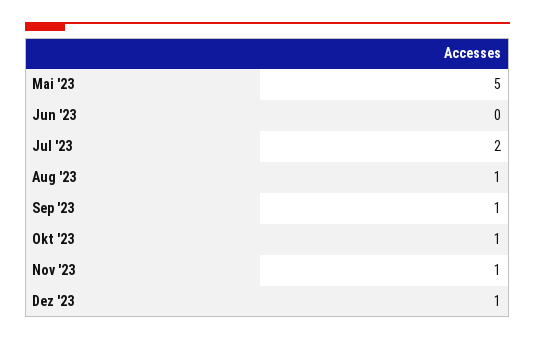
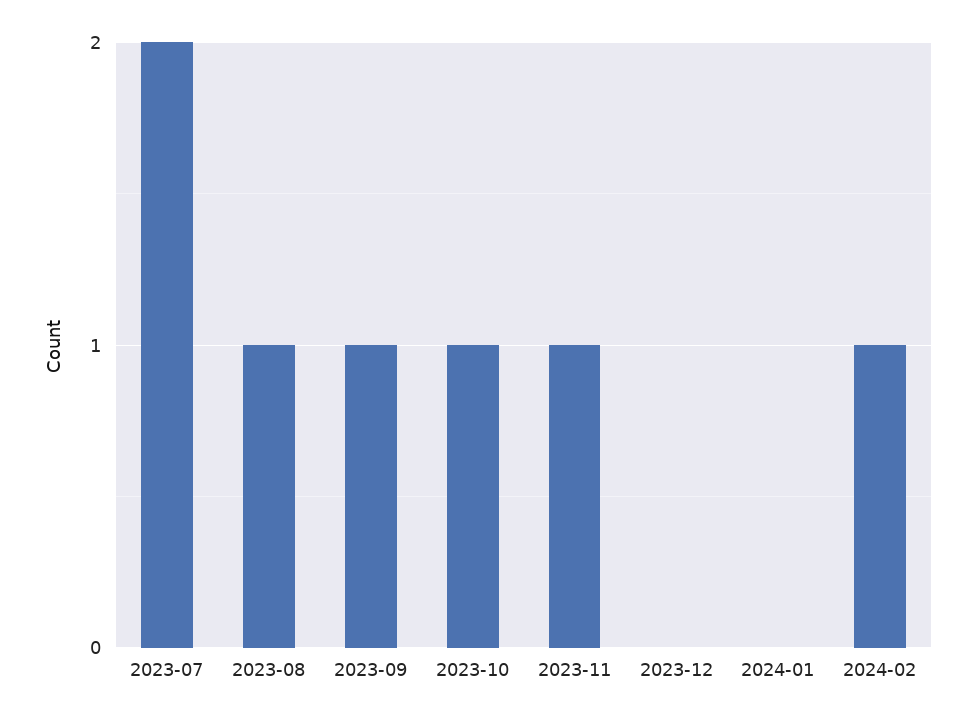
Mai '23: 5 -> none
Jun '23: 0 -> none
Dez '23: 1 -> 0
2024-01: none -> 0
2024-02: none -> 1

